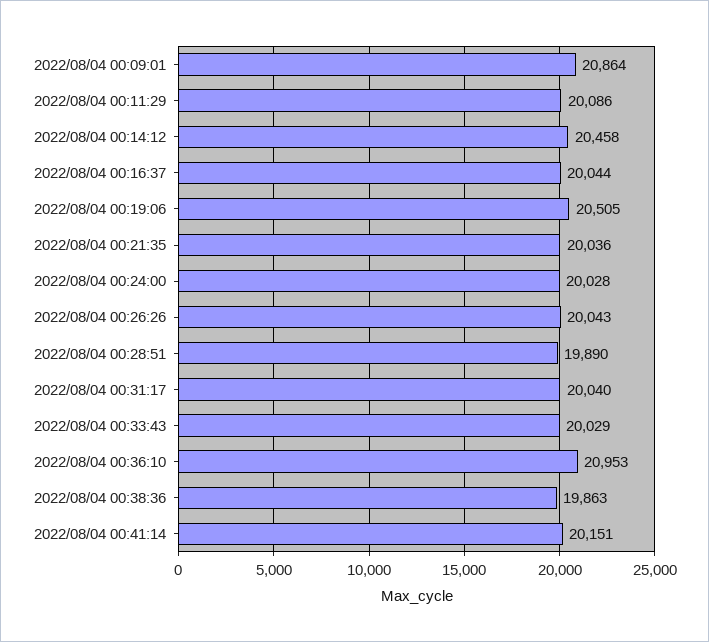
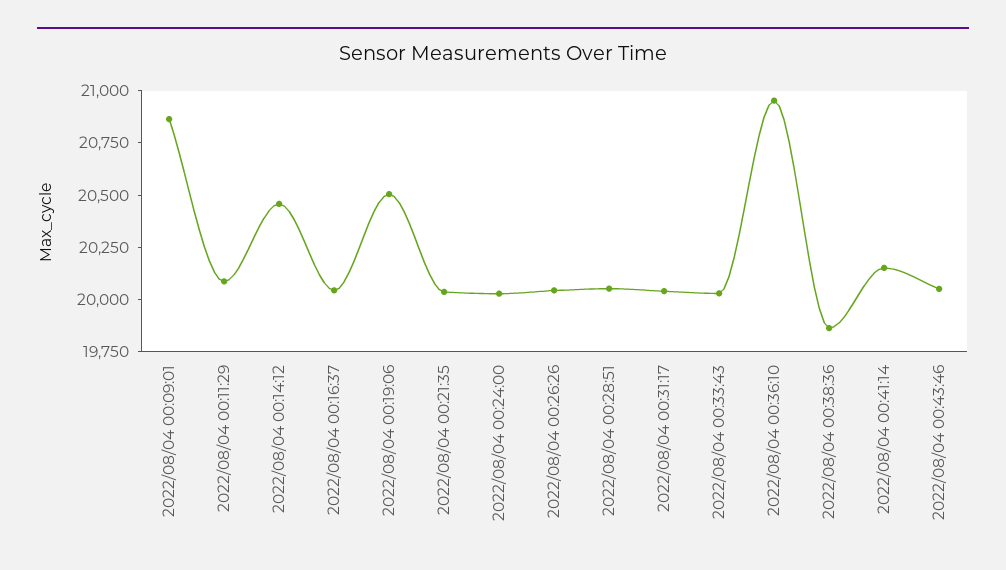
2022/08/04 00:28:51: 19890 -> 20050
2022/08/04 00:43:46: none -> 20050

